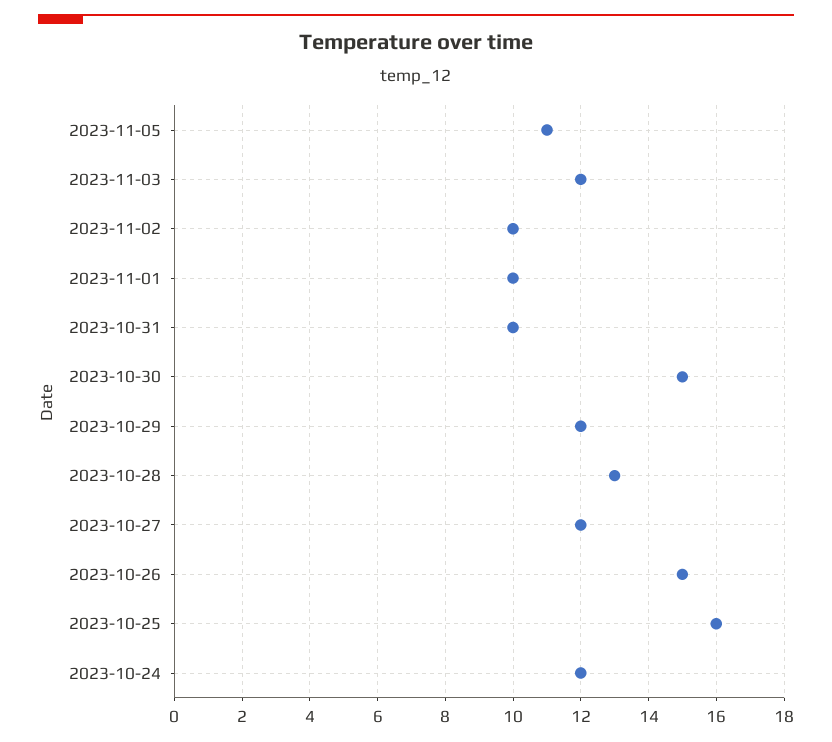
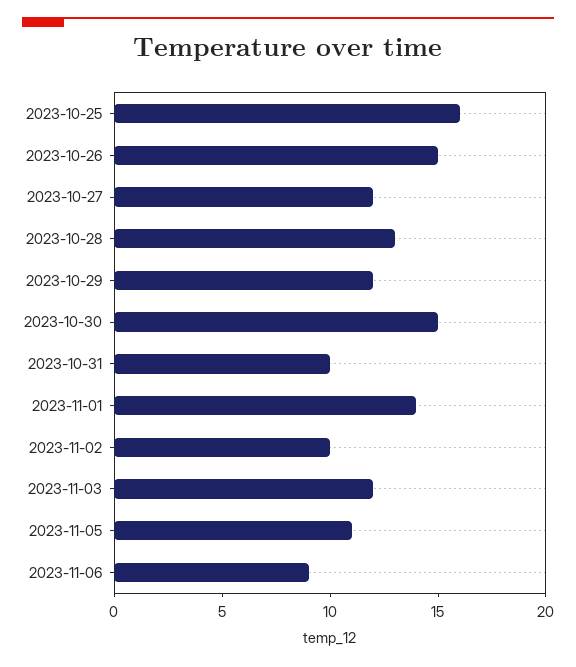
2023-11-01: 10 -> 14
2023-10-24: 12 -> none
2023-11-06: none -> 9

